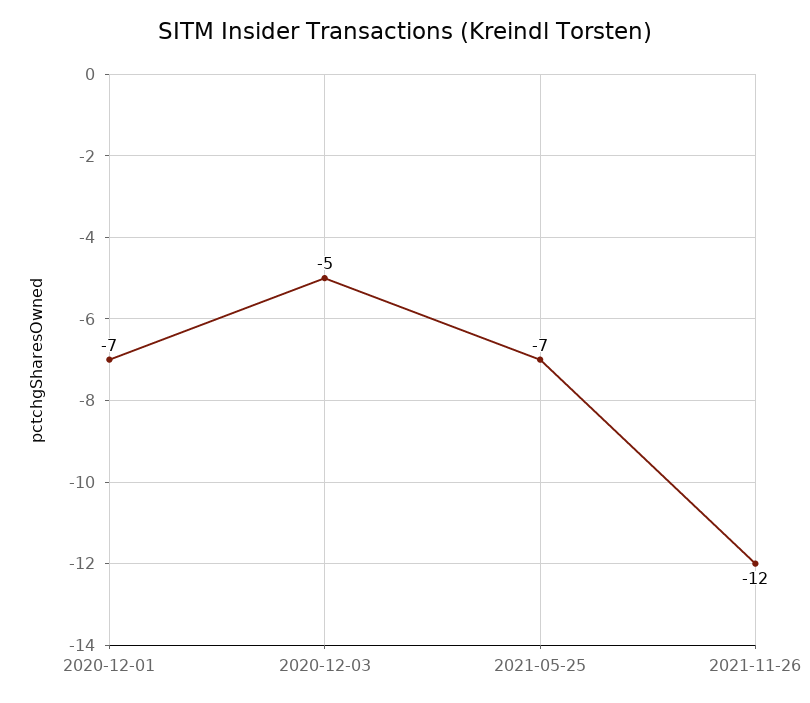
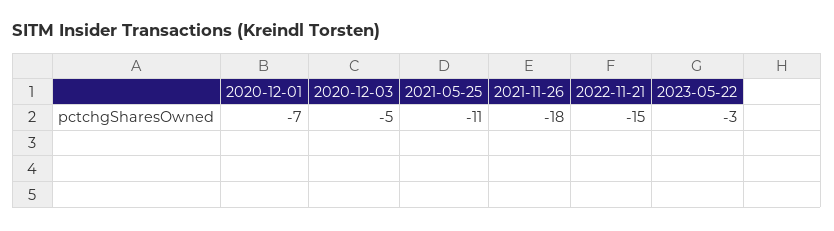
2021-05-25: -7 -> -11
2021-11-26: -12 -> -18
2022-11-21: none -> -15
2023-05-22: none -> -3

